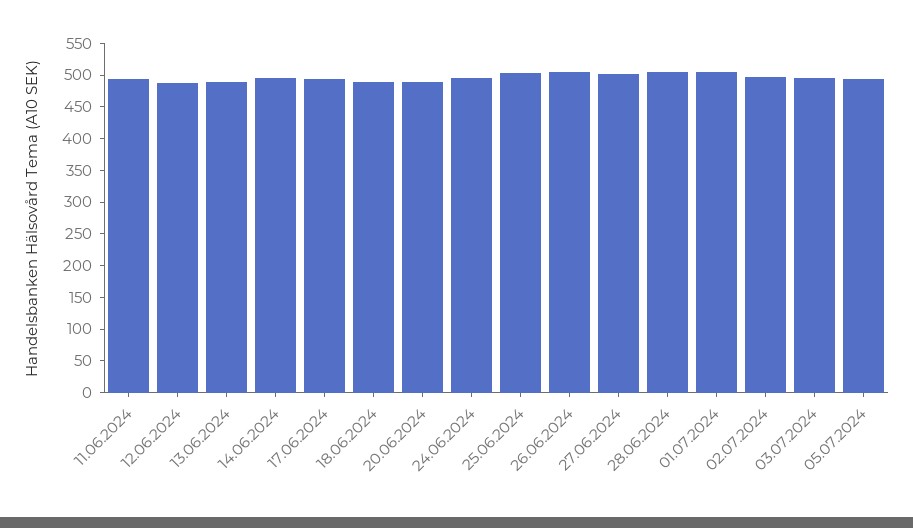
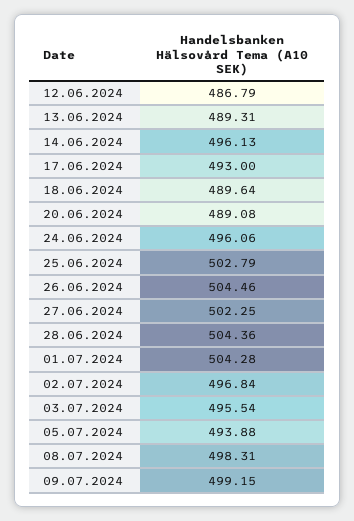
11.06.2024: 500 -> none
08.07.2024: none -> 498.31
09.07.2024: none -> 499.15

